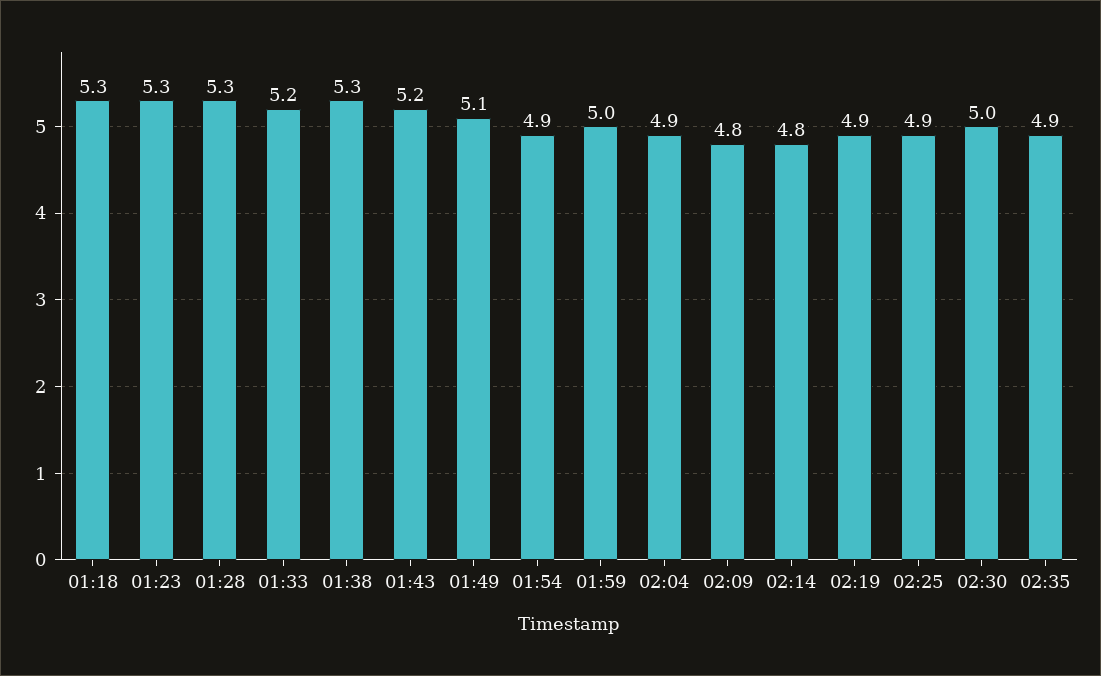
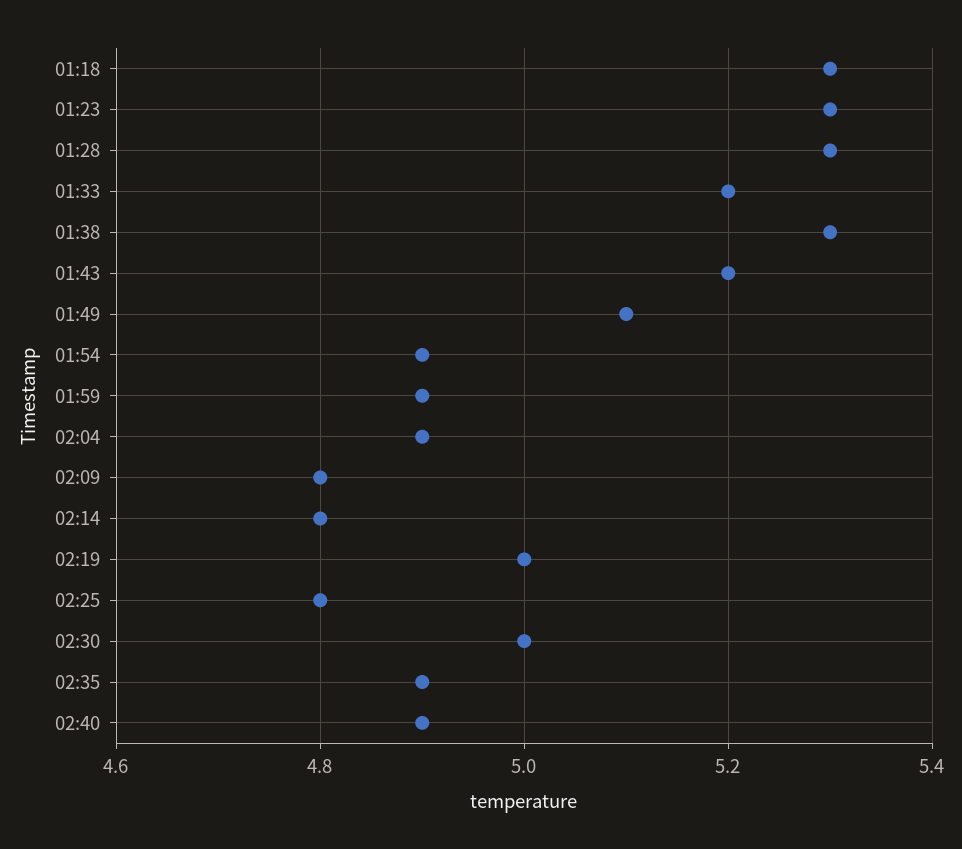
01:59: 5 -> 4.9
02:19: 4.9 -> 5
02:25: 4.9 -> 4.8
02:40: none -> 4.9

